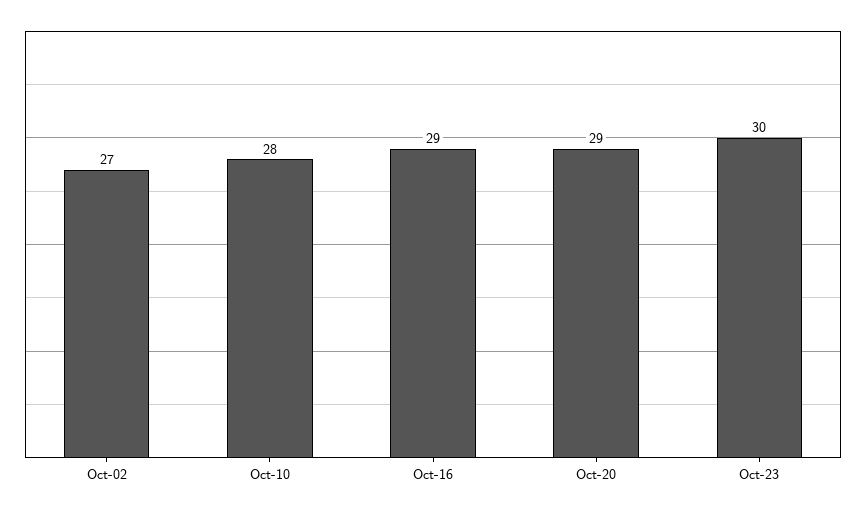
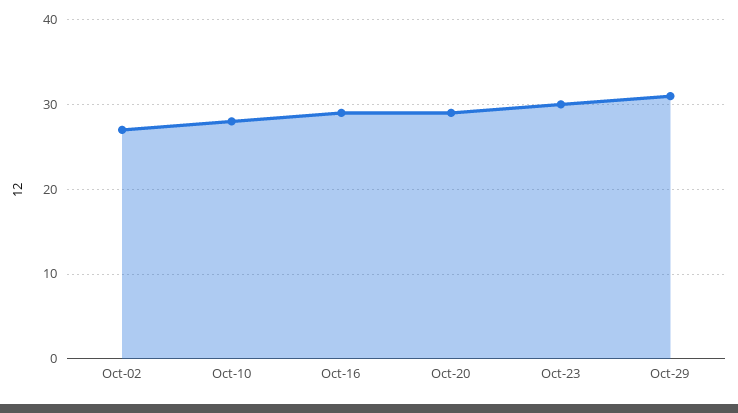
Oct-29: none -> 31

